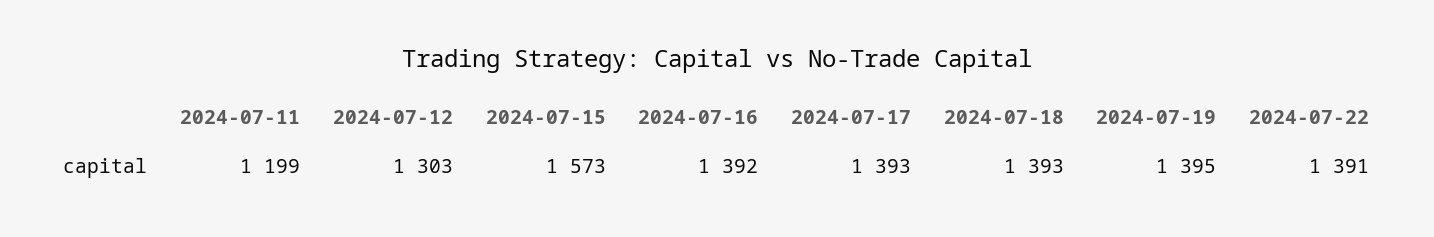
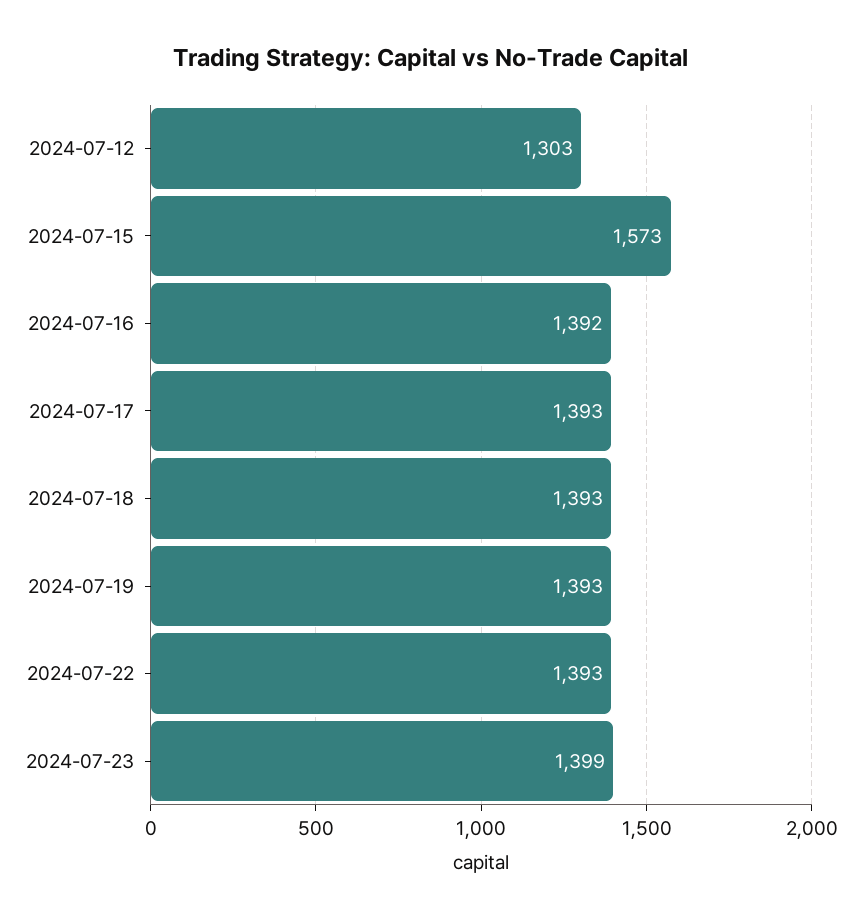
2024-07-11: 1199 -> none
2024-07-19: 1395 -> 1393
2024-07-22: 1391 -> 1393
2024-07-23: none -> 1399

